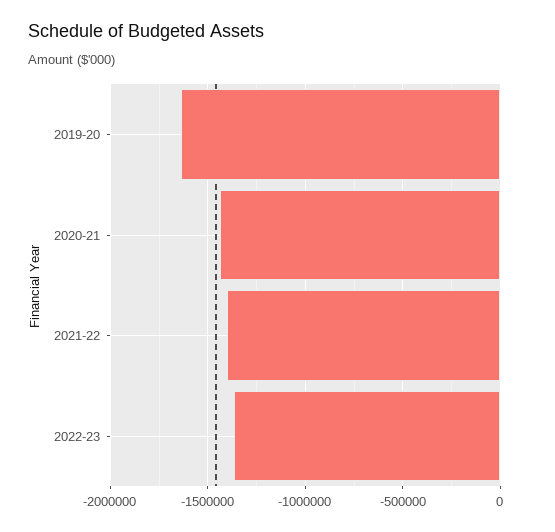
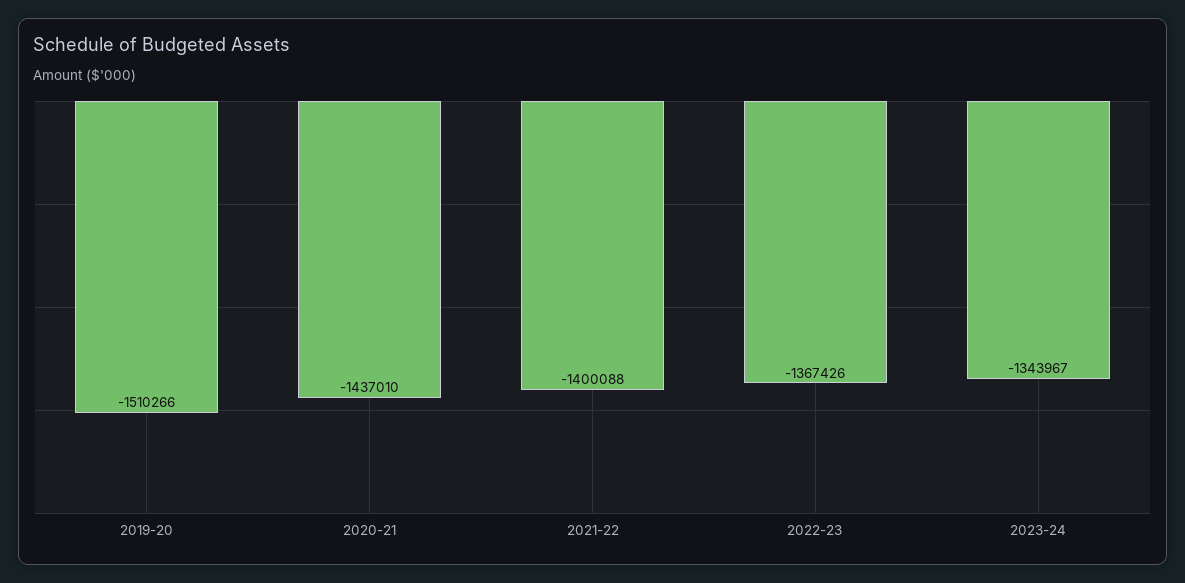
2019-20: -1650000 -> -1510266
2023-24: none -> -1343967

